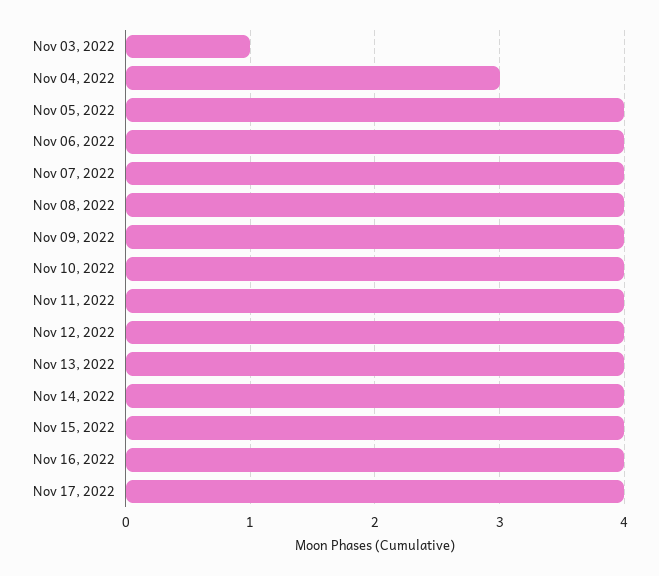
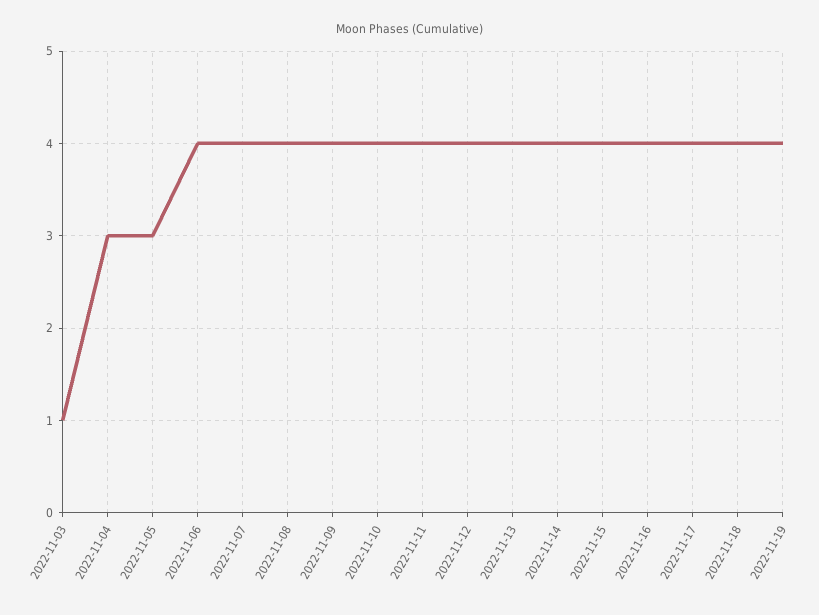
Nov 05, 2022: 4 -> 3
2022-11-18: none -> 4
2022-11-19: none -> 4

